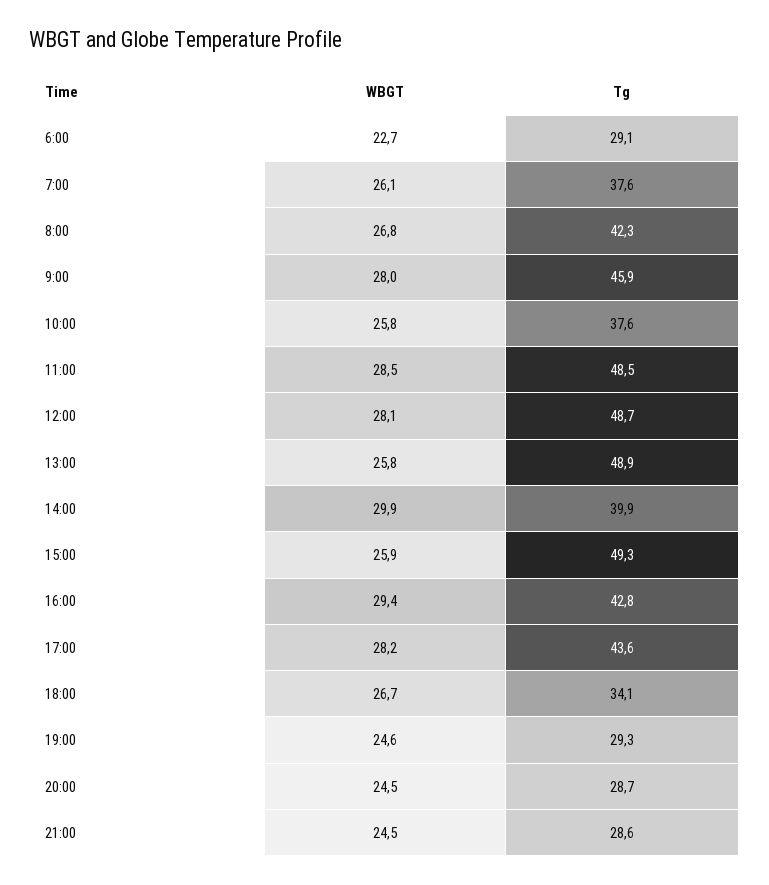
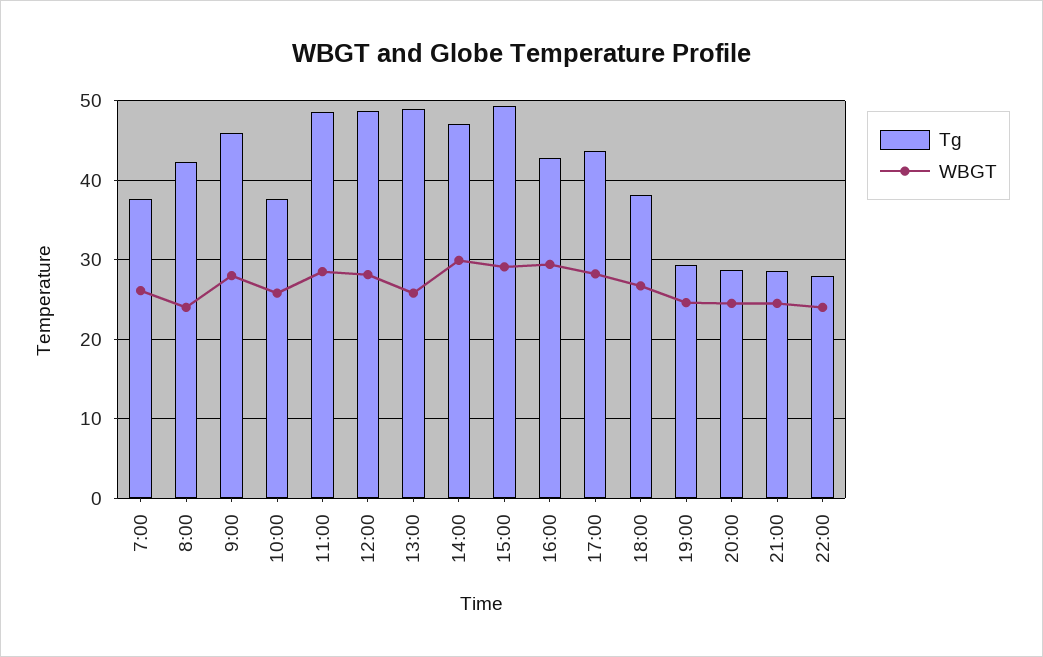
WBGT, 6:00: 22.7 -> none
Tg, 6:00: 29.1 -> none
WBGT, 8:00: 26.8 -> 24
Tg, 14:00: 39.9 -> 47
WBGT, 15:00: 25.9 -> 29
Tg, 18:00: 34.1 -> 38
Tg, 22:00: none -> 28
WBGT, 22:00: none -> 24

